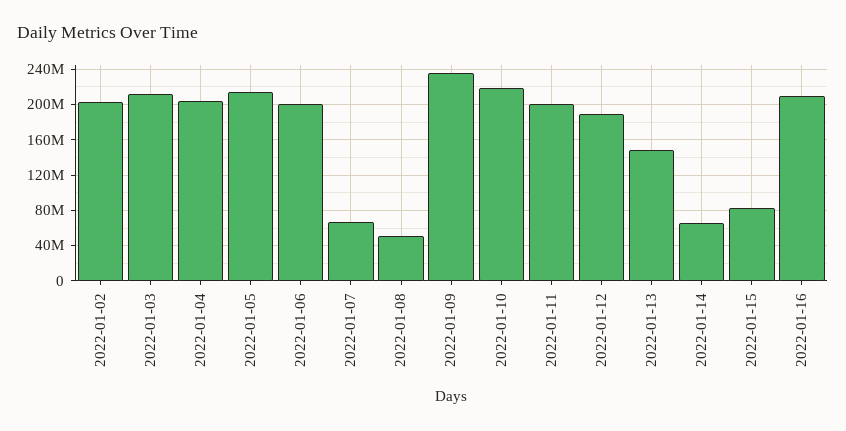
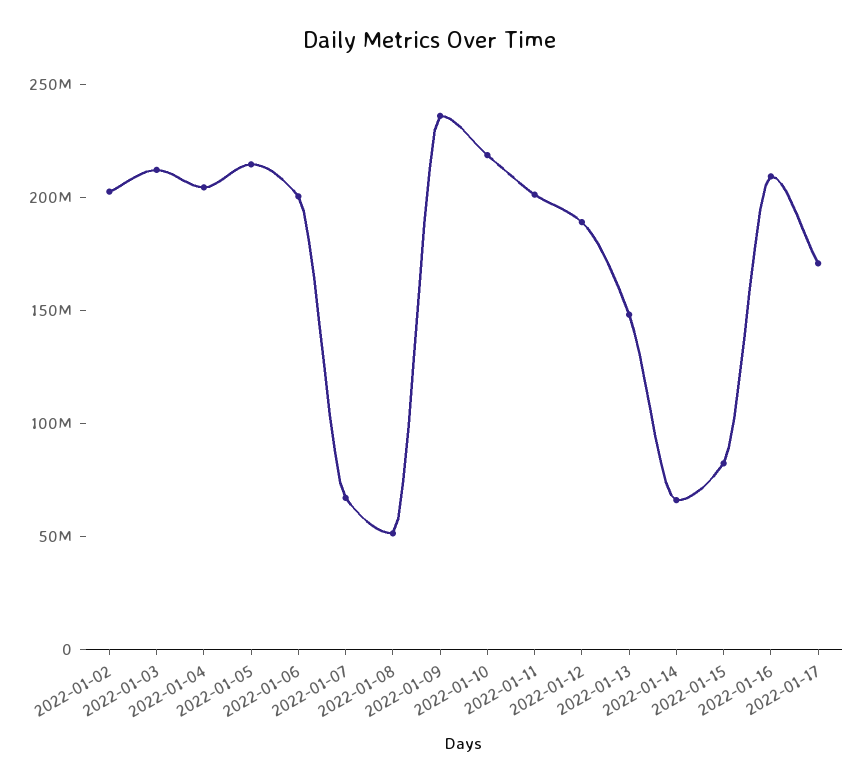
2022-01-17: none -> 170000000

